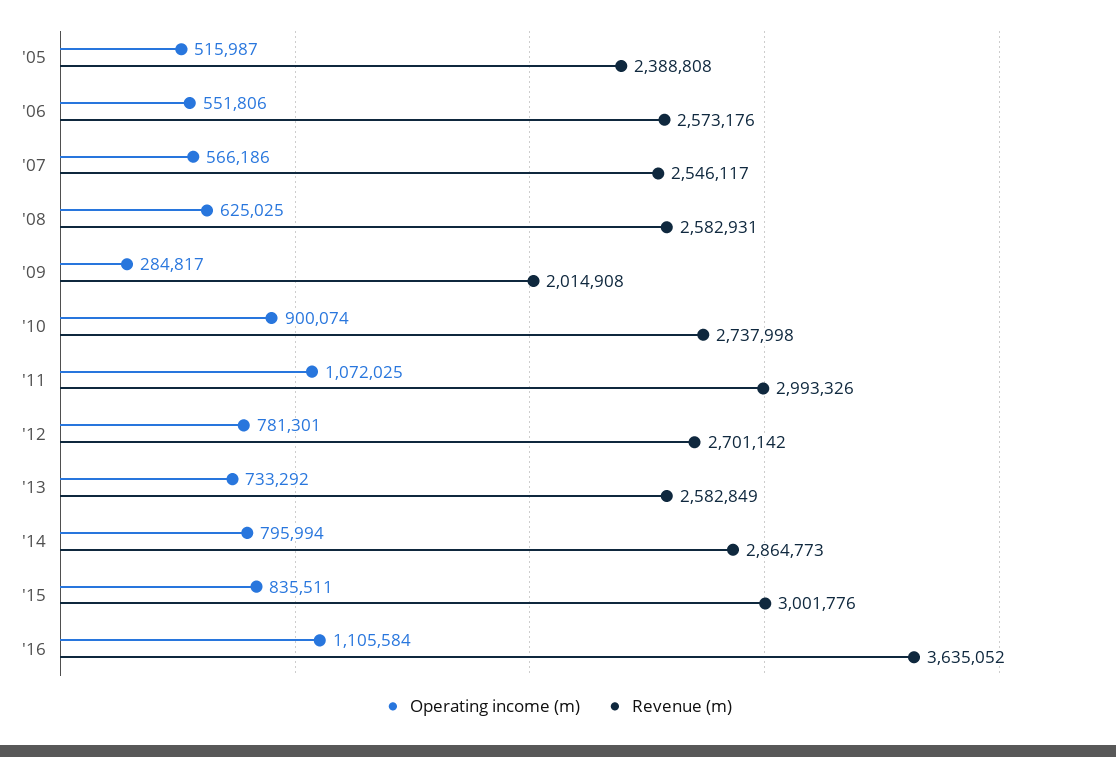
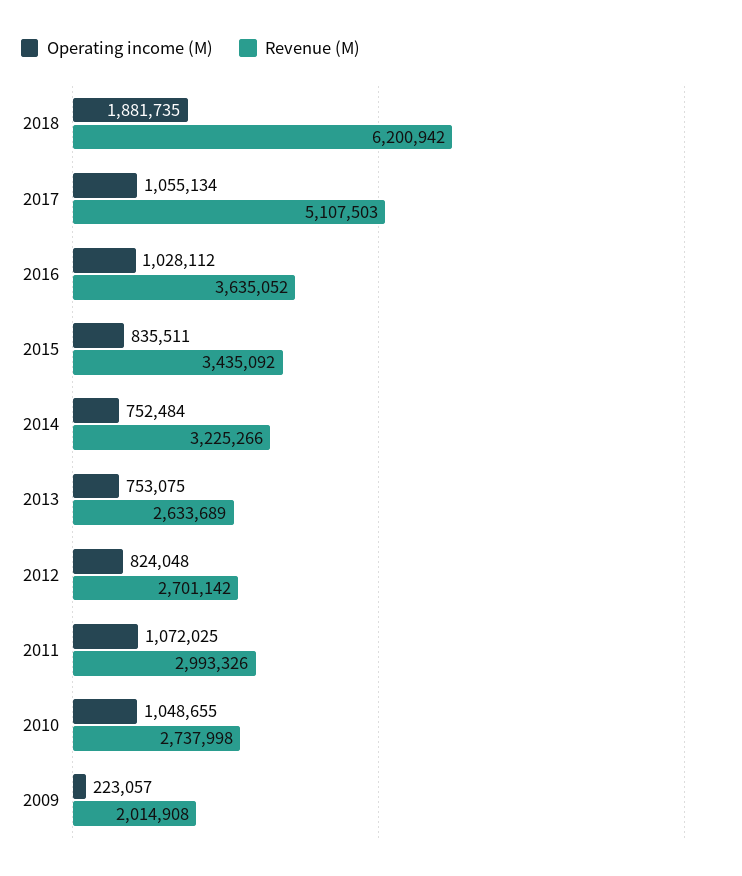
Operating income (m), '05: 515987 -> none
Revenue (m), '05: 2388808 -> none
Operating income (m), '06: 551806 -> none
Revenue (m), '06: 2573176 -> none
Operating income (m), '07: 566186 -> none
Revenue (m), '07: 2546117 -> none
Operating income (m), '08: 625025 -> none
Revenue (m), '08: 2582931 -> none
Operating income (m), '09: 284817 -> 223057
Operating income (m), '10: 900074 -> 1048655
Operating income (m), '12: 781301 -> 824048
Operating income (m), '13: 733292 -> 753075
Revenue (m), '13: 2582849 -> 2633689
Operating income (m), '14: 795994 -> 752484
Revenue (m), '14: 2864773 -> 3225266
Revenue (m), '15: 3001776 -> 3435092
Operating income (m), '16: 1105584 -> 1028112
Operating income (m), 2018: none -> 1881735
Revenue (m), 2018: none -> 6200942
Operating income (m), 2017: none -> 1055134
Revenue (m), 2017: none -> 5107503

